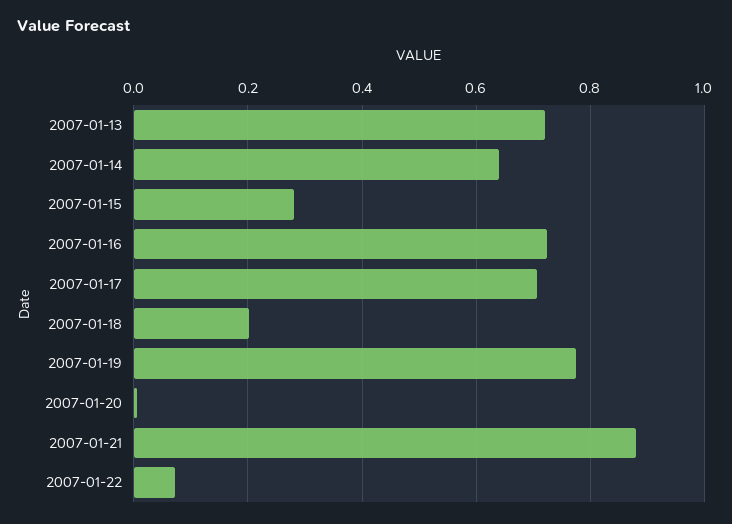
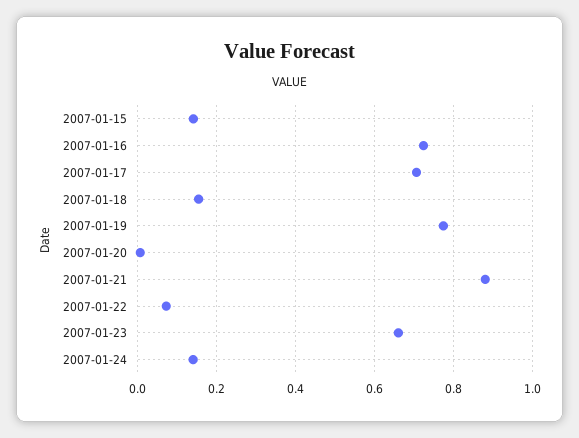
2007-01-13: 0.72 -> none
2007-01-14: 0.64 -> none
2007-01-15: 0.28 -> 0.14
2007-01-18: 0.2 -> 0.16
2007-01-23: none -> 0.66
2007-01-24: none -> 0.14

